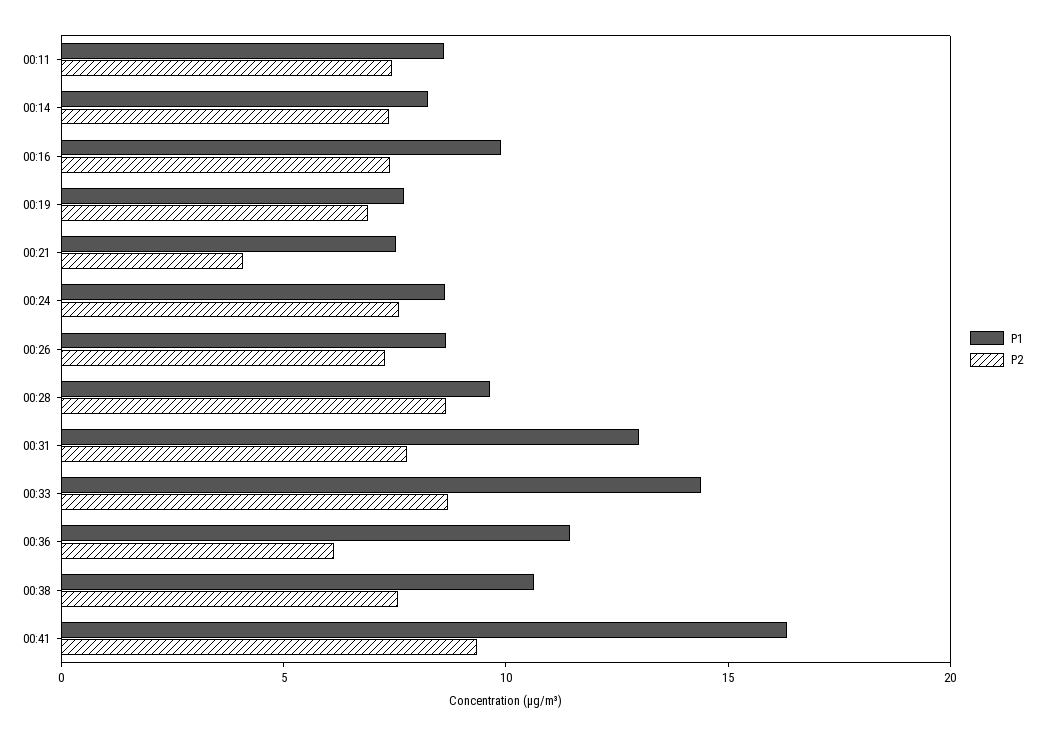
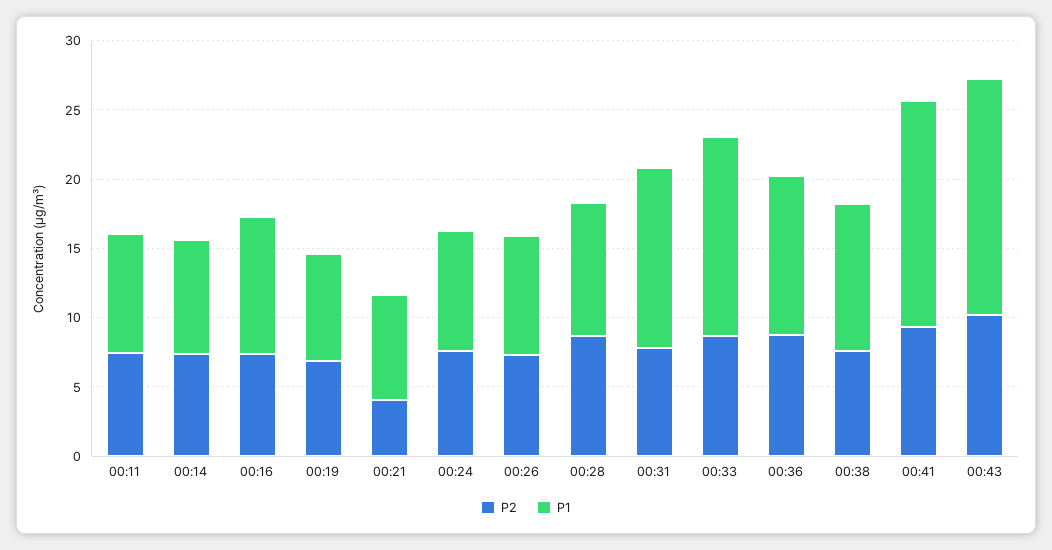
P2, 00:36: 6 -> 9
P2, 00:43: none -> 10
P1, 00:43: none -> 17

